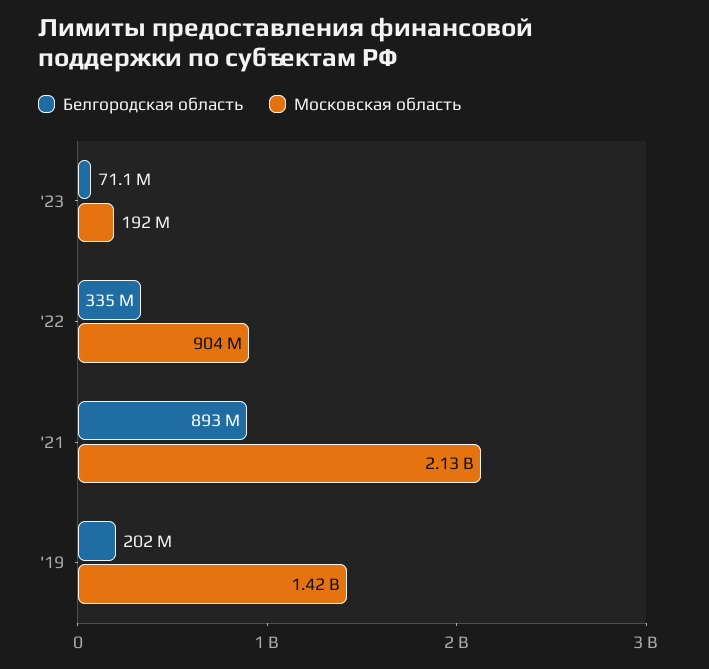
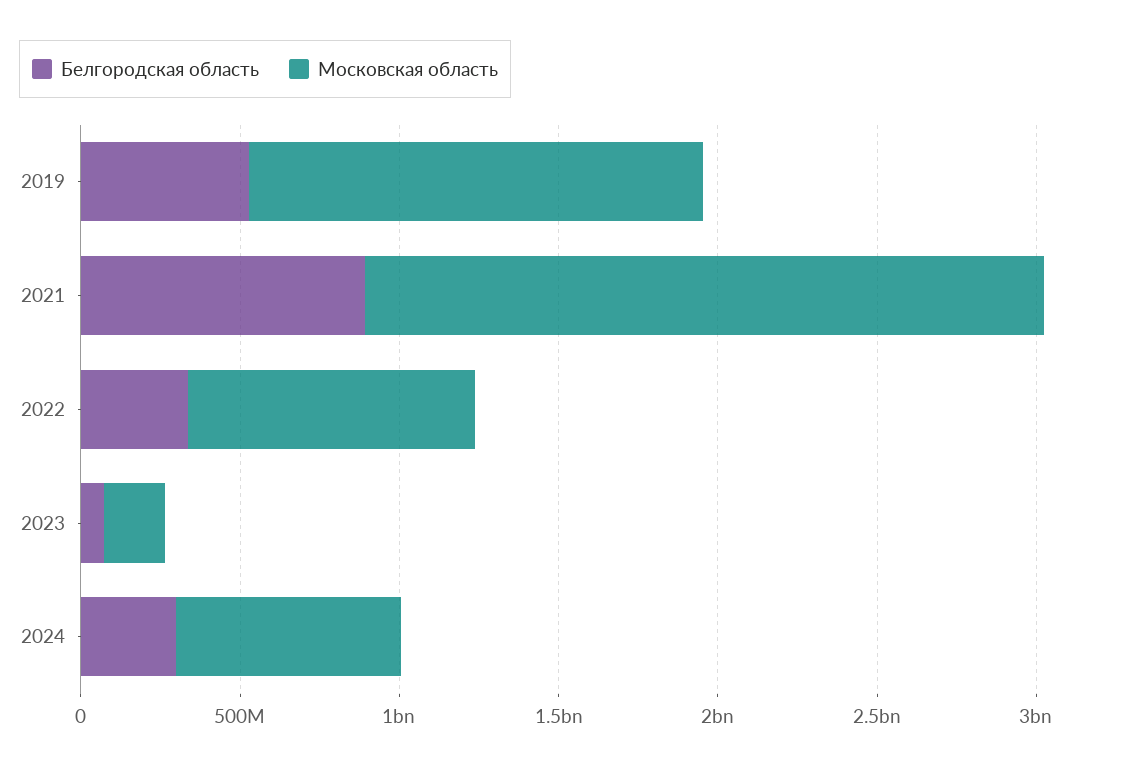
Белгородская область, '19: 202000000 -> 500000000
Белгородская область, 2024: none -> 300000000
Московская область, 2024: none -> 700000000

